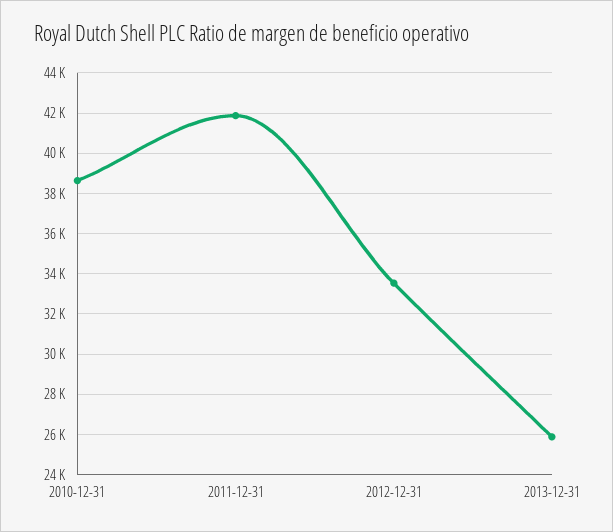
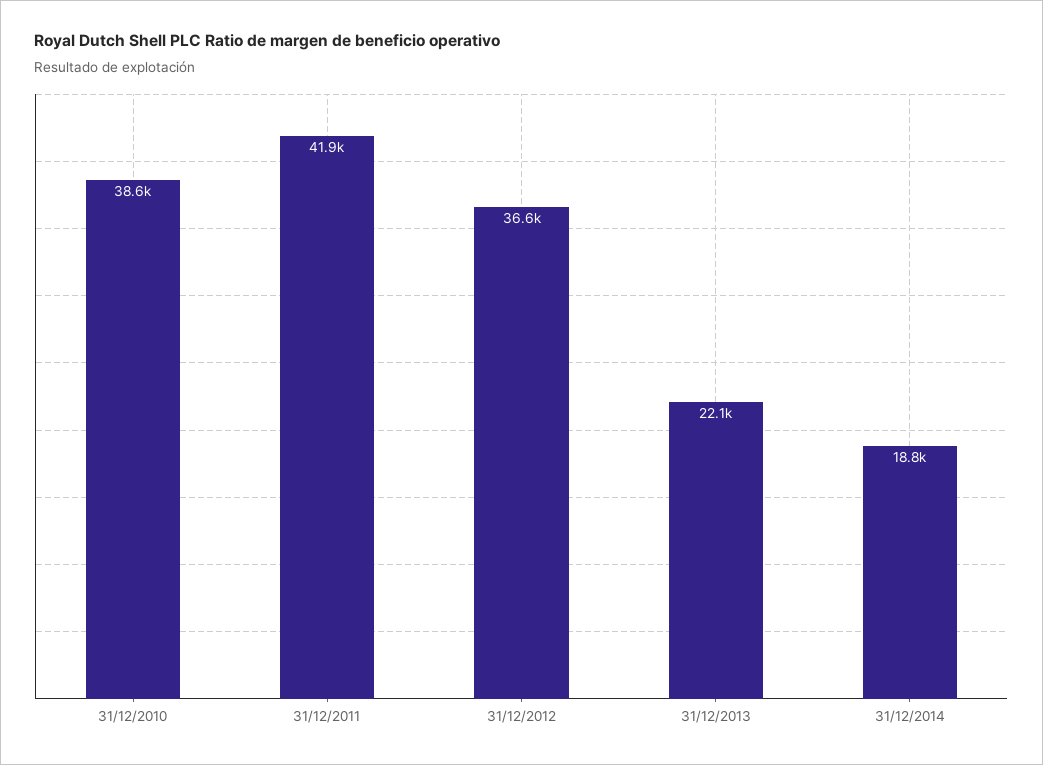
2012-12-31: 33500 -> 36600
2013-12-31: 26000 -> 22100
31/12/2014: none -> 18800

